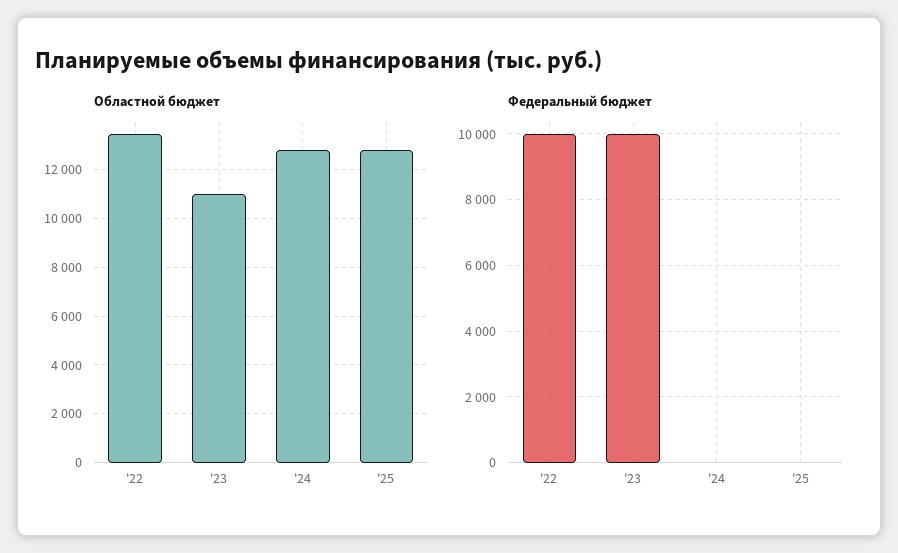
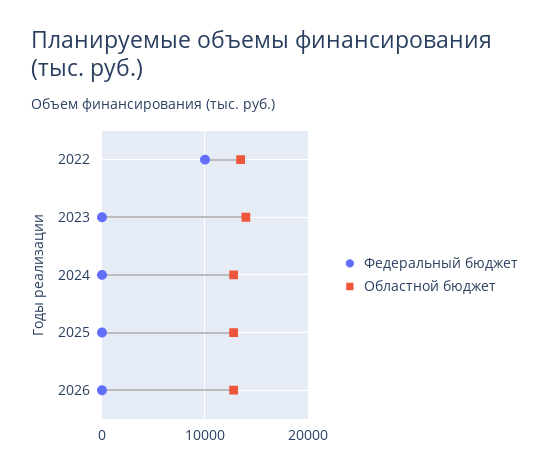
Областной бюджет, '23: 11000 -> 14000
Федеральный бюджет, '23: 10000 -> 0
Федеральный бюджет, 2026: none -> 0
Областной бюджет, 2026: none -> 13000

